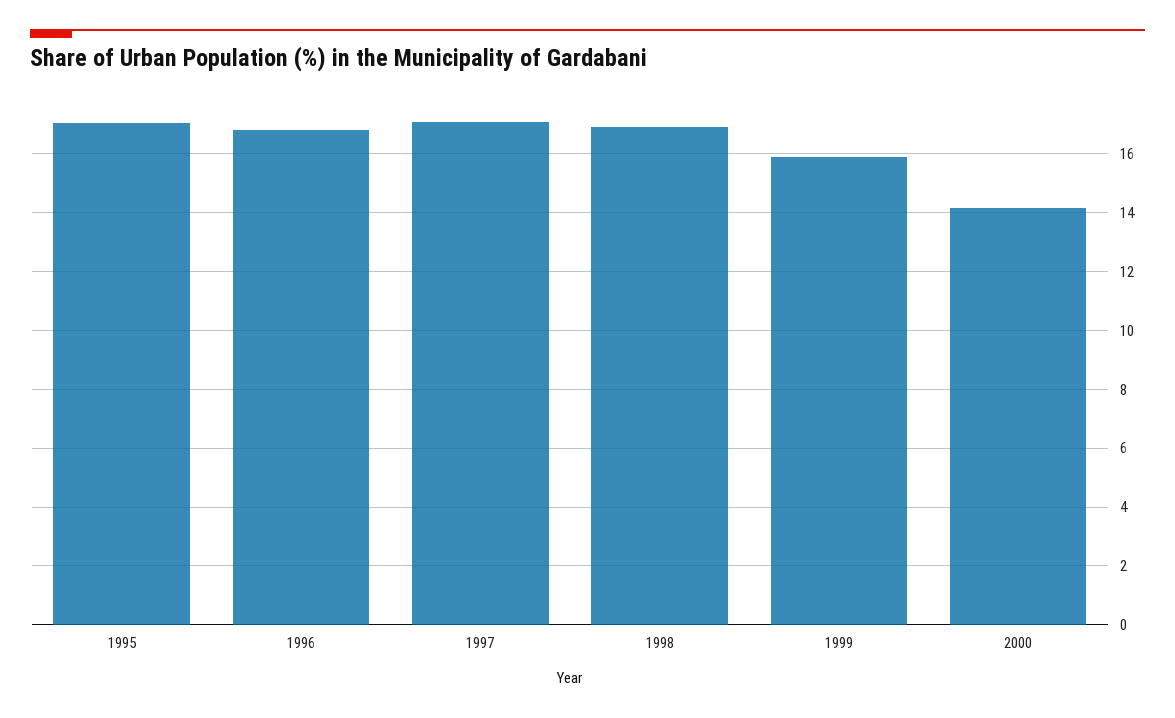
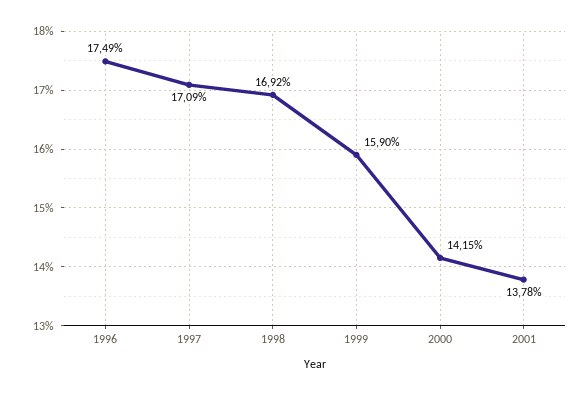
1995: 17 -> none
1996: 16.75 -> 17.49
2001: none -> 13.78

